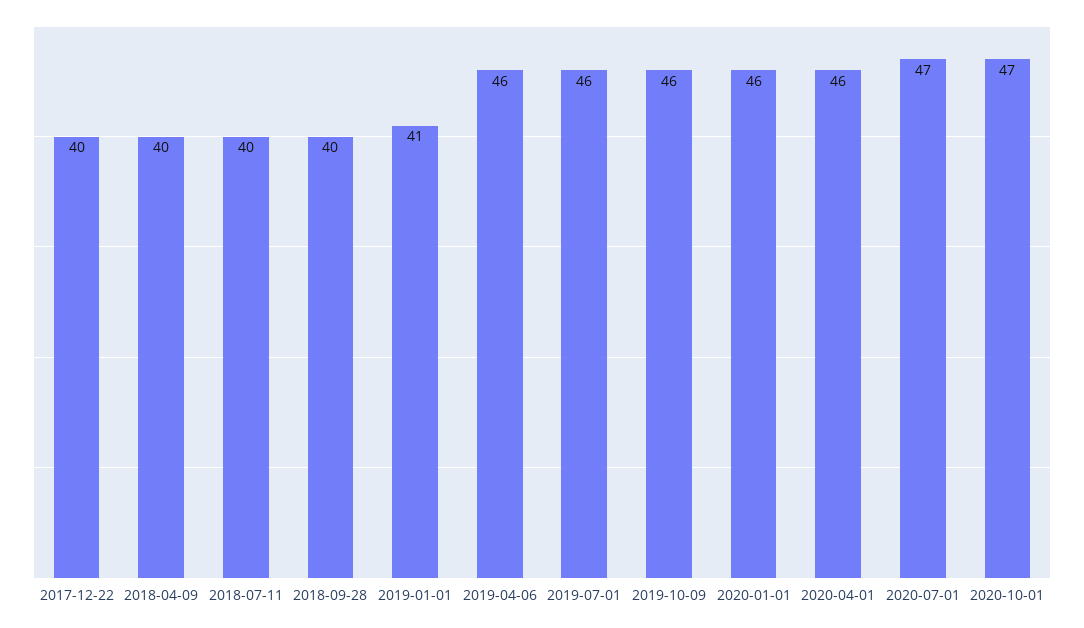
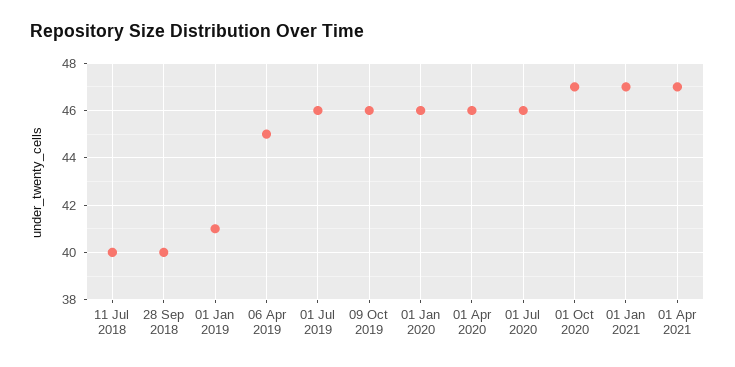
2017-12-22: 40 -> none
2018-04-09: 40 -> none
2019-04-06: 46 -> 45
2020-07-01: 47 -> 46
01 Jan 2021: none -> 47
01 Apr 2021: none -> 47

